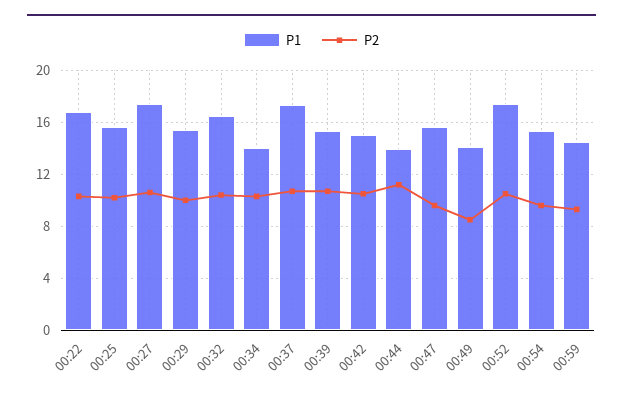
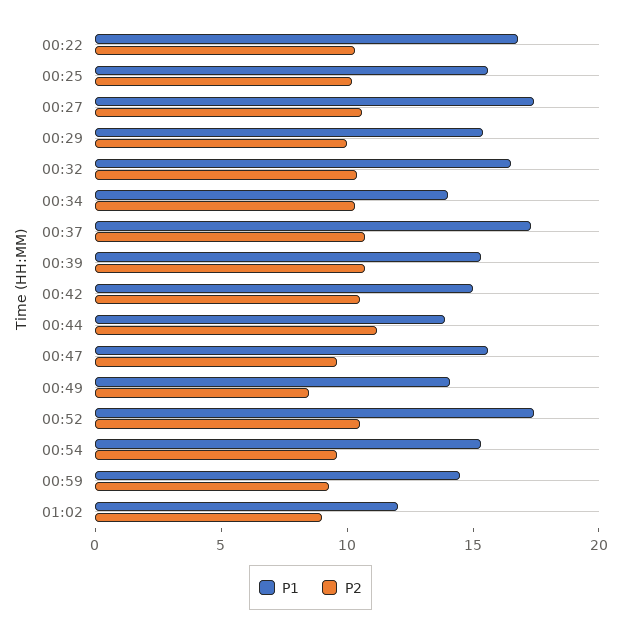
P1, 01:02: none -> 12
P2, 01:02: none -> 9

